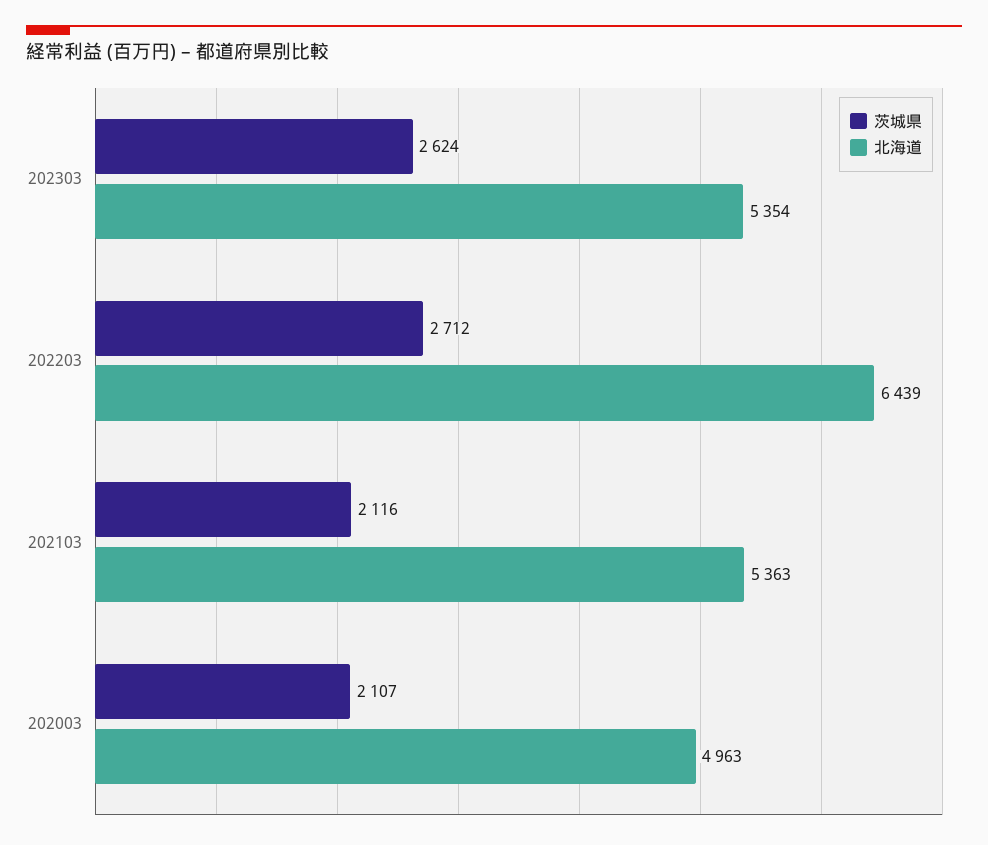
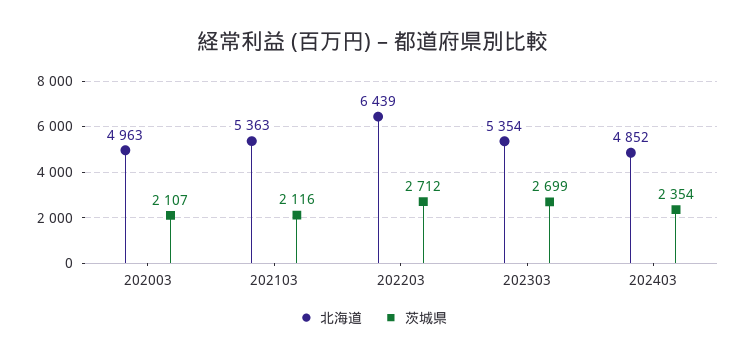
茨城県, 202303: 2624 -> 2699
北海道, 202403: none -> 4852
茨城県, 202403: none -> 2354

